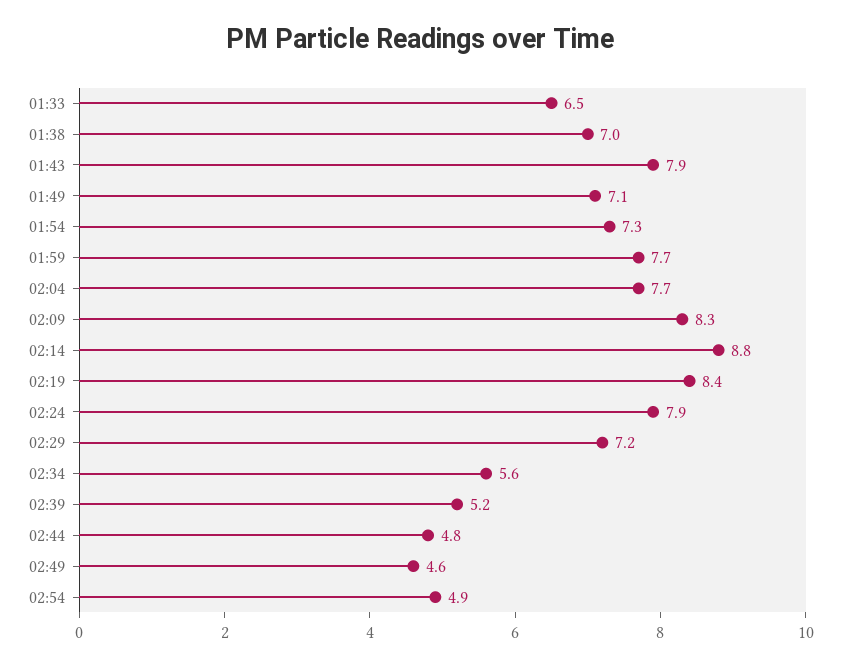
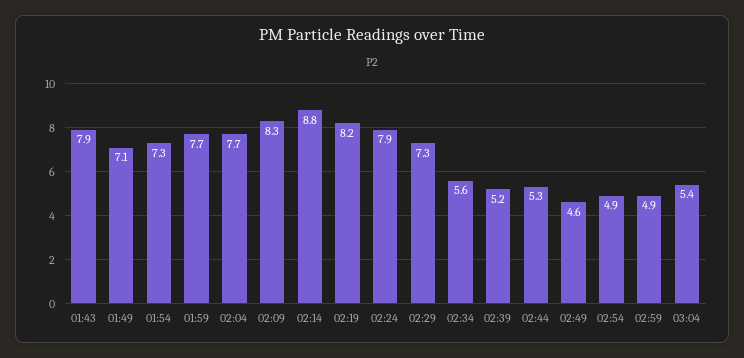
01:33: 6.5 -> none
01:38: 7 -> none
02:19: 8.4 -> 8.2
02:29: 7.2 -> 7.3
02:44: 4.8 -> 5.3
02:59: none -> 4.9
03:04: none -> 5.4

